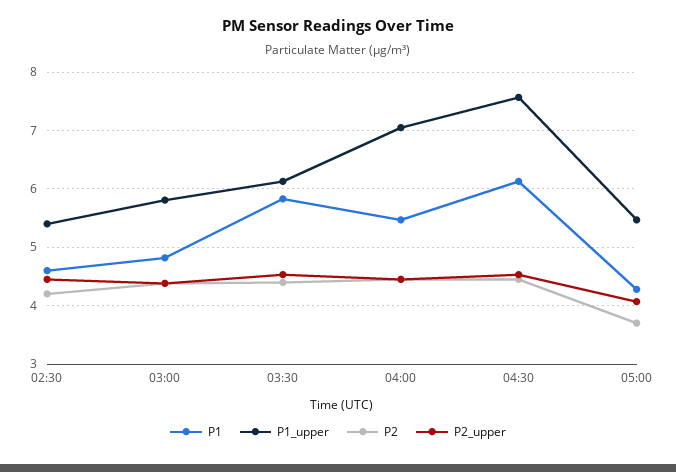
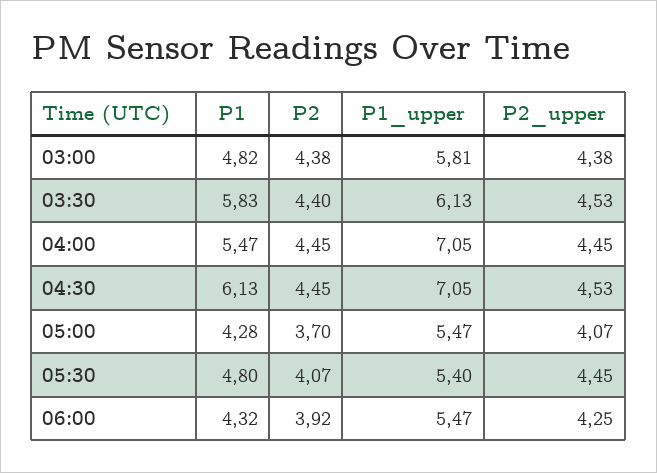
P1, 02:30: 4.6 -> none
P1_upper, 02:30: 5.4 -> none
P2, 02:30: 4.2 -> none
P2_upper, 02:30: 4.4 -> none
P1_upper, 04:30: 7.6 -> 7.05
P1, 05:30: none -> 4.8
P2, 05:30: none -> 4.07
P1_upper, 05:30: none -> 5.4
P2_upper, 05:30: none -> 4.45
P1, 06:00: none -> 4.32
P2, 06:00: none -> 3.92
P1_upper, 06:00: none -> 5.47
P2_upper, 06:00: none -> 4.25

